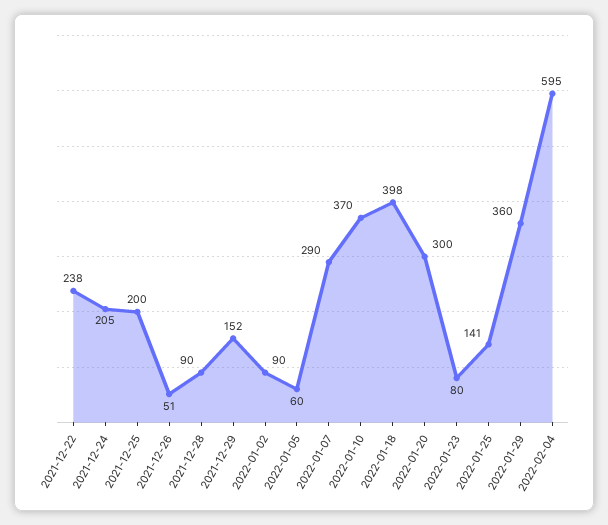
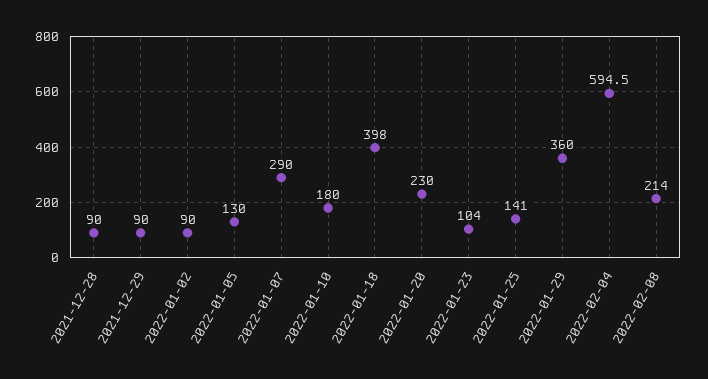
2021-12-22: 238 -> none
2021-12-24: 205 -> none
2021-12-25: 200 -> none
2021-12-26: 51 -> none
2021-12-29: 152 -> 90
2022-01-05: 60 -> 130
2022-01-10: 370 -> 180
2022-01-20: 300 -> 230
2022-01-23: 80 -> 104
2022-02-08: none -> 214

